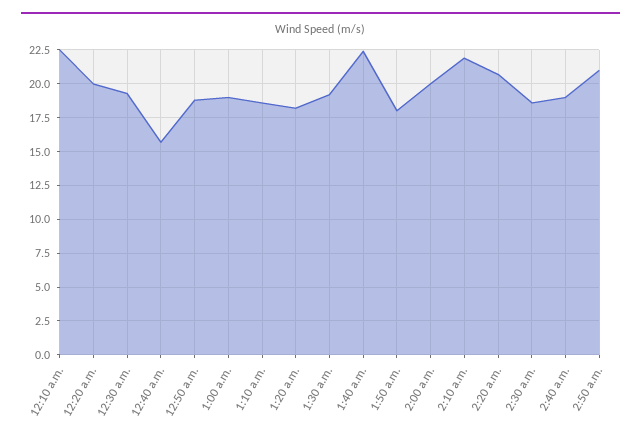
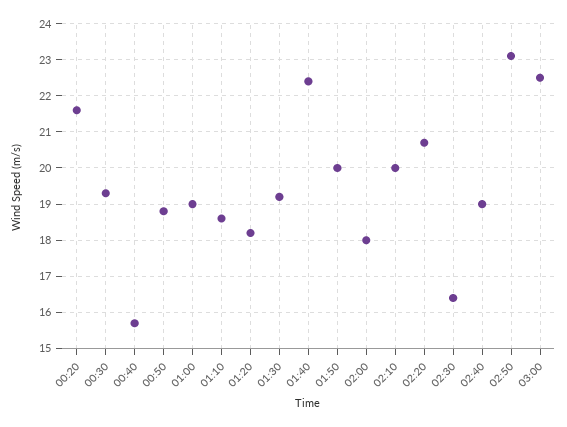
12:10 a.m.: 22.5 -> none
12:20 a.m.: 20 -> 21.5
1:50 a.m.: 18 -> 20
2:00 a.m.: 20 -> 18
2:10 a.m.: 22 -> 20
2:30 a.m.: 18.5 -> 16.5
2:50 a.m.: 21 -> 23
03:00: none -> 22.5

